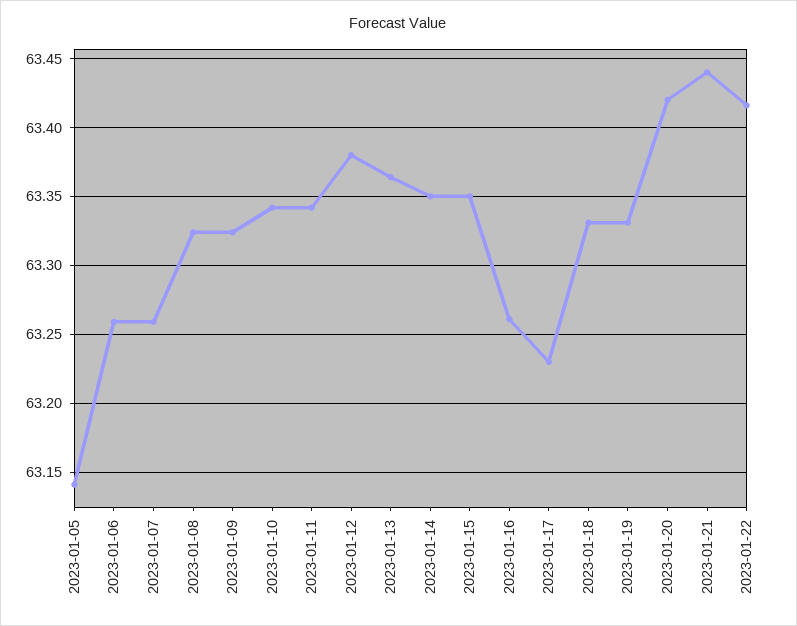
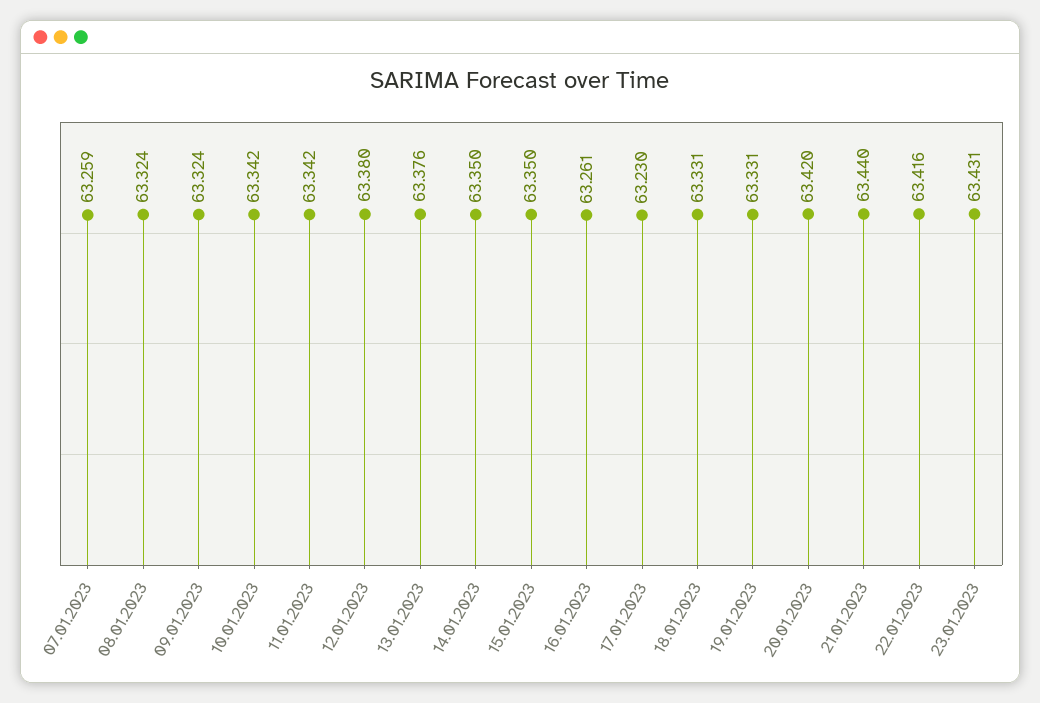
2023-01-05: 63.14 -> none
2023-01-06: 63.26 -> none
2023-01-13: 63.365 -> 63.376
23.01.2023: none -> 63.431

